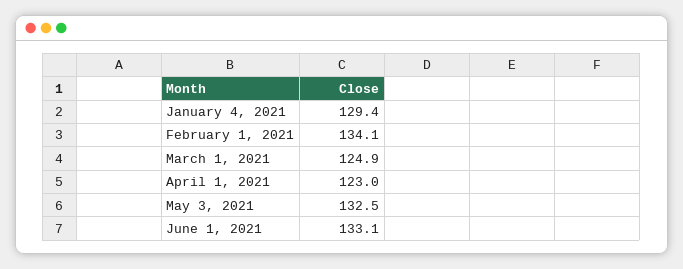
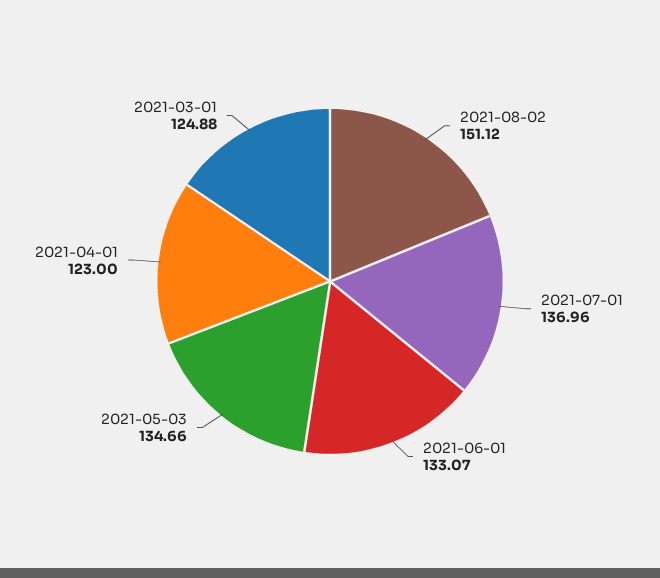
January 4, 2021: 129.4 -> none
February 1, 2021: 134.1 -> none
May 3, 2021: 132.5 -> 134.66
2021-08-02: none -> 151.12
2021-07-01: none -> 136.96

